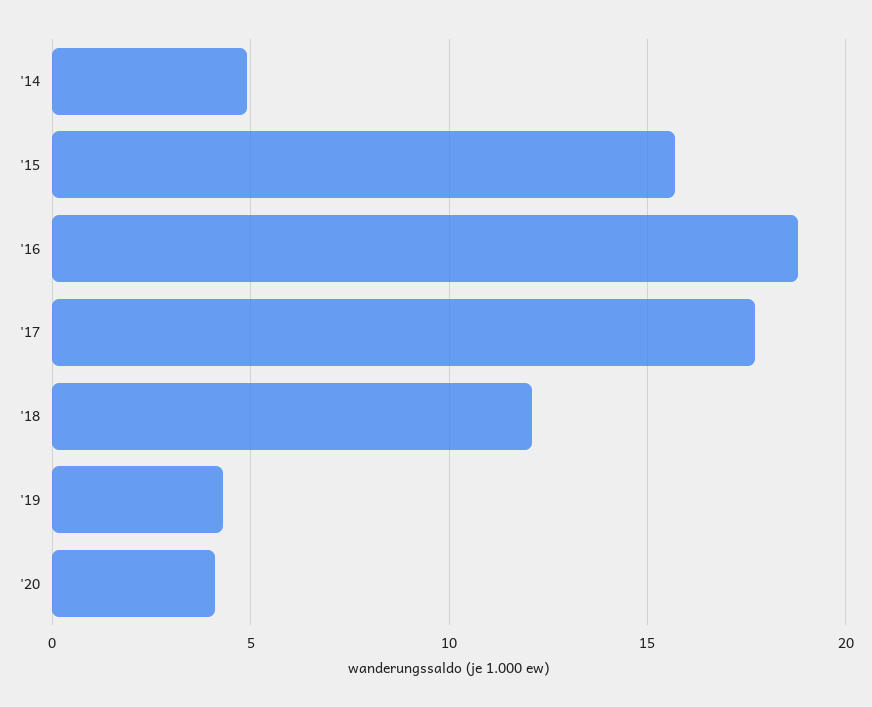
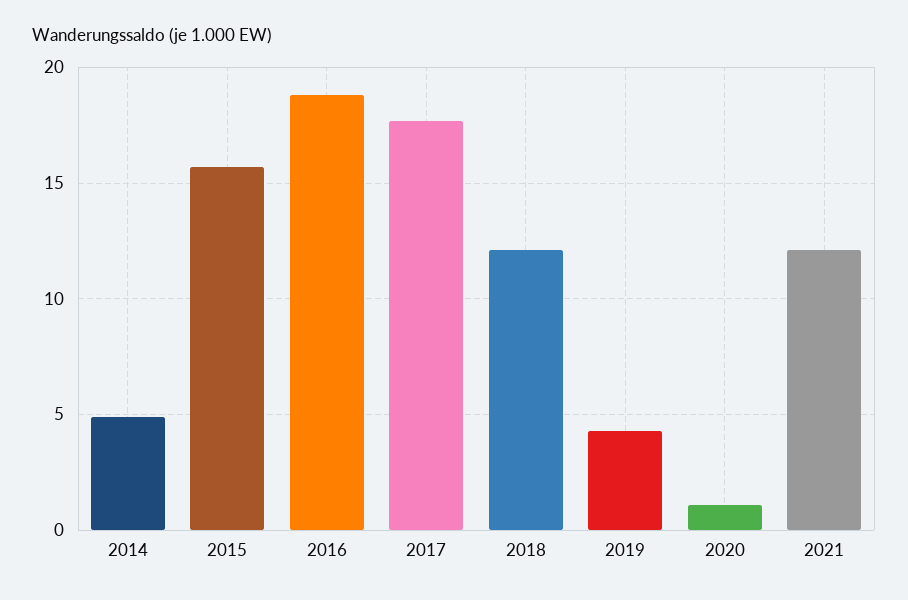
'20: 4 -> 1
2021: none -> 12

